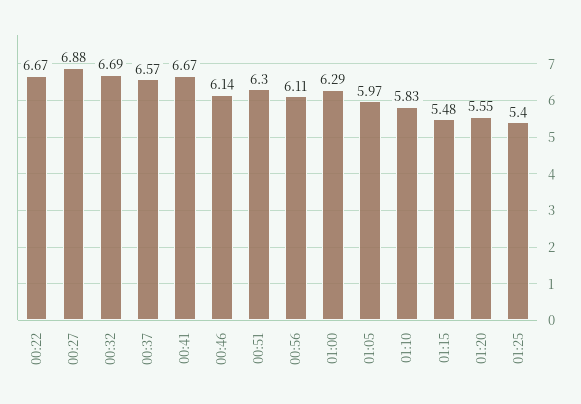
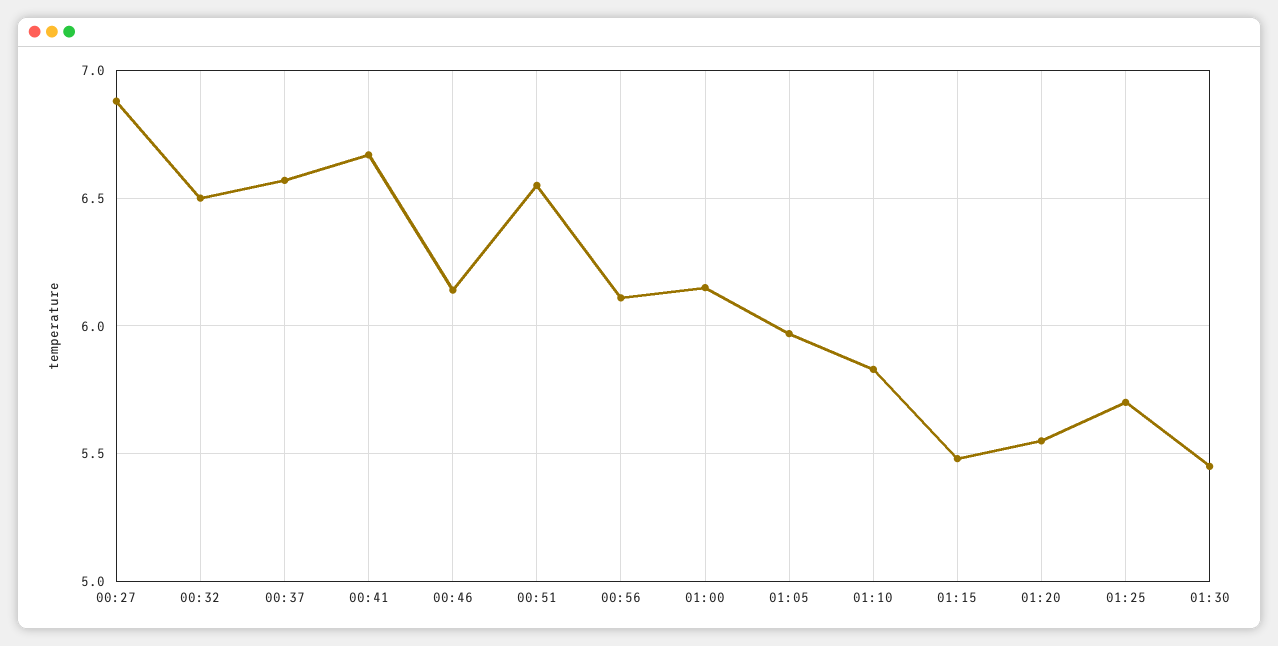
00:22: 6.67 -> none
00:32: 6.69 -> 6.5
00:51: 6.3 -> 6.55
01:00: 6.29 -> 6.15
01:25: 5.4 -> 5.7
01:30: none -> 5.45

